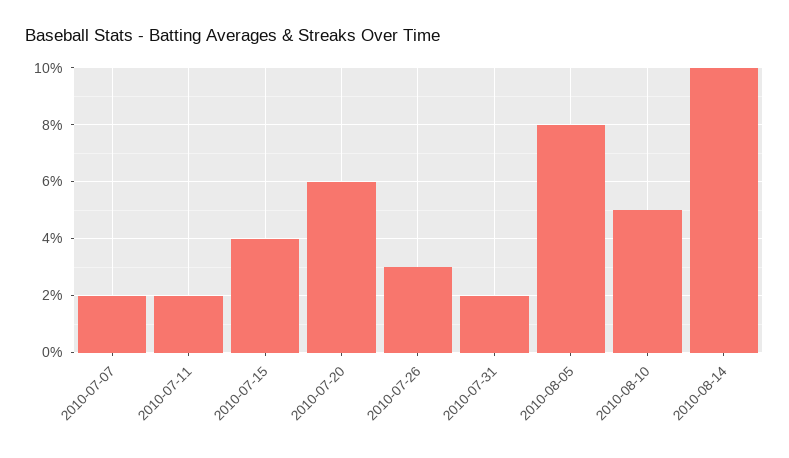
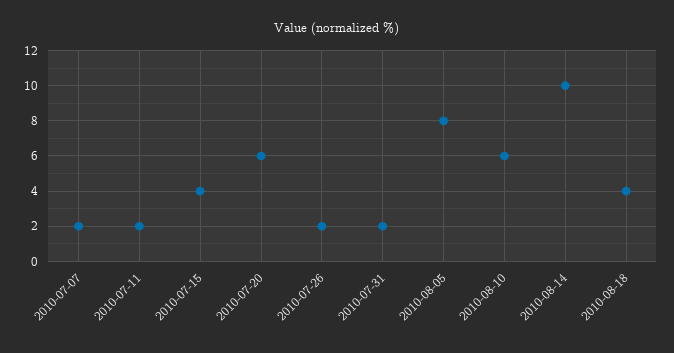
2010-07-26: 3 -> 2
2010-08-10: 5 -> 6
2010-08-18: none -> 4

